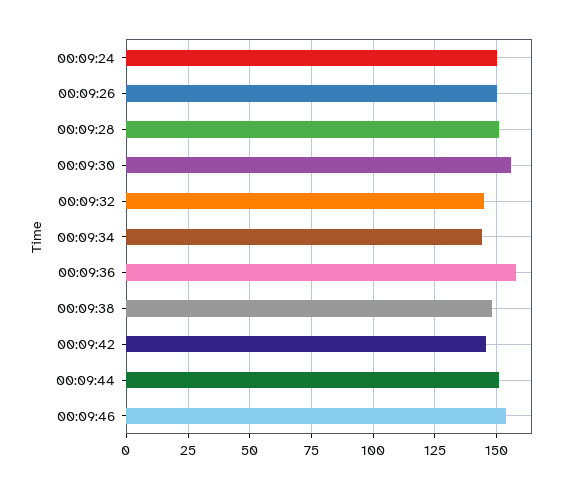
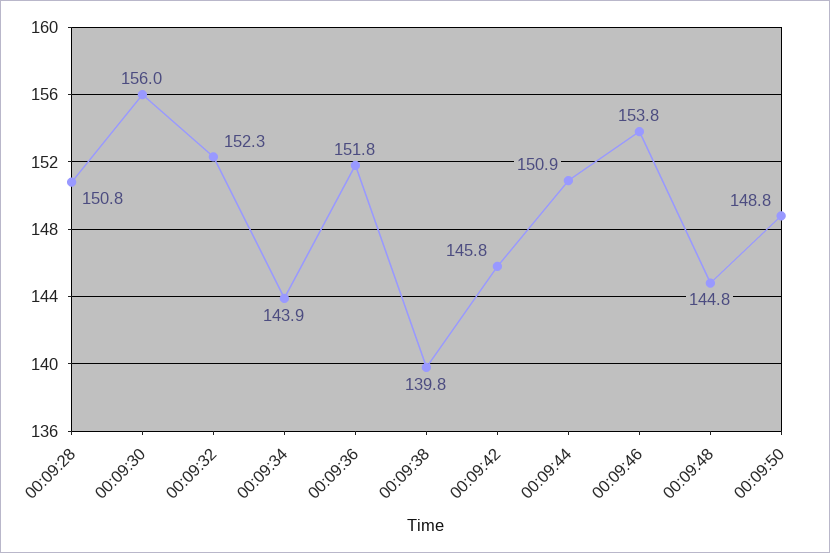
00:09:24: 150 -> none
00:09:26: 150 -> none
00:09:32: 145 -> 152.3
00:09:36: 157.5 -> 151.8
00:09:38: 147.5 -> 139.8
00:09:48: none -> 144.8
00:09:50: none -> 148.8

